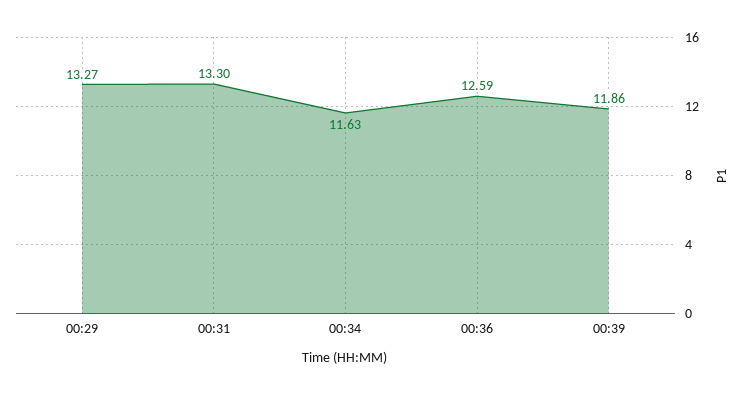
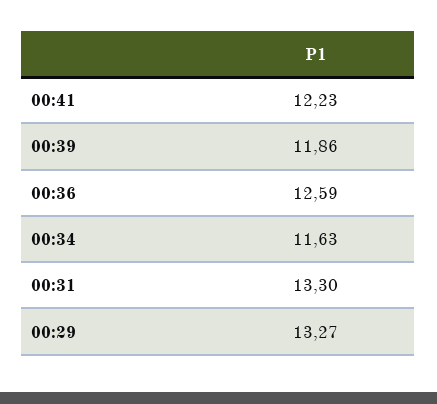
00:41: none -> 12.23

